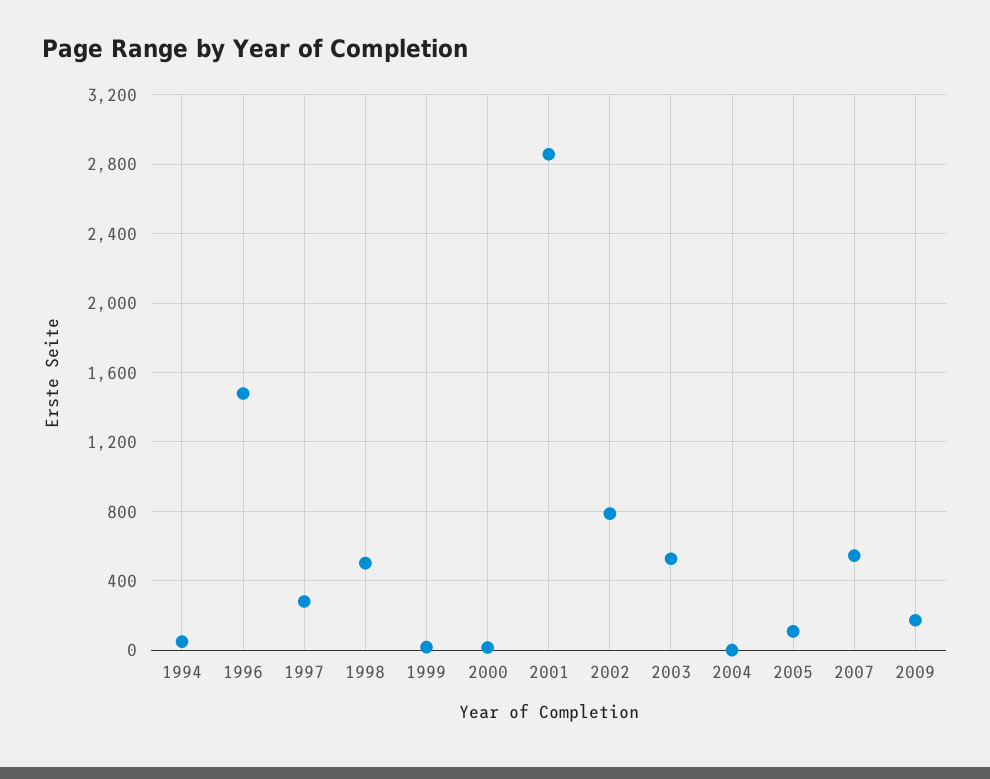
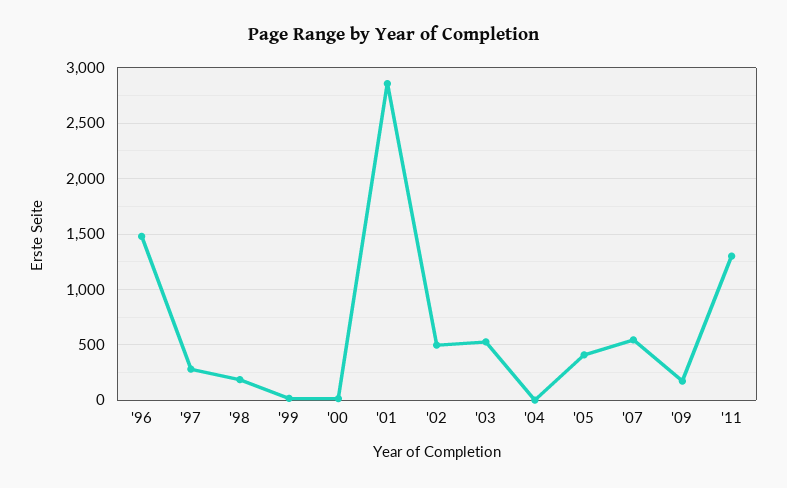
1994: 50 -> none
1998: 500 -> 200
2002: 800 -> 500
2005: 100 -> 400
'11: none -> 1300

